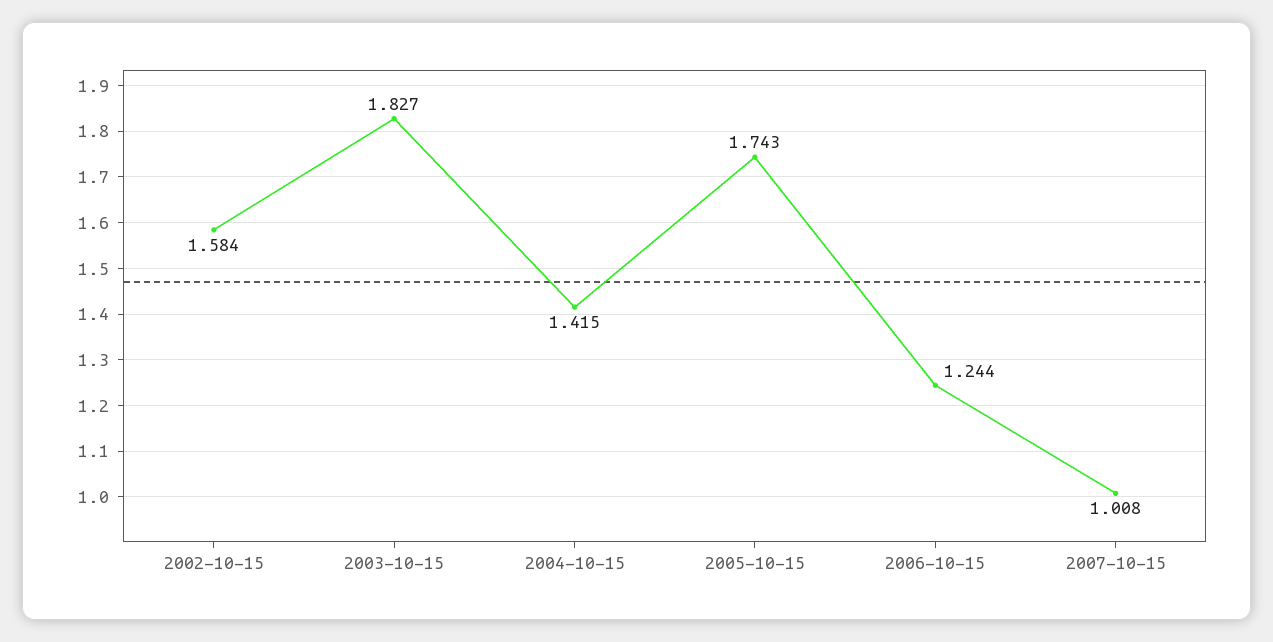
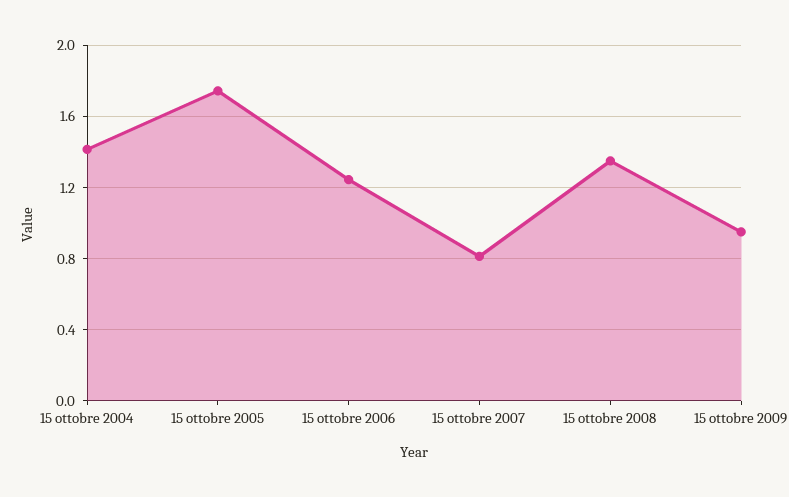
2002-10-15: 1.584 -> none
2003-10-15: 1.827 -> none
2007-10-15: 1.008 -> 0.8
15 ottobre 2008: none -> 1.35
15 ottobre 2009: none -> 0.95

